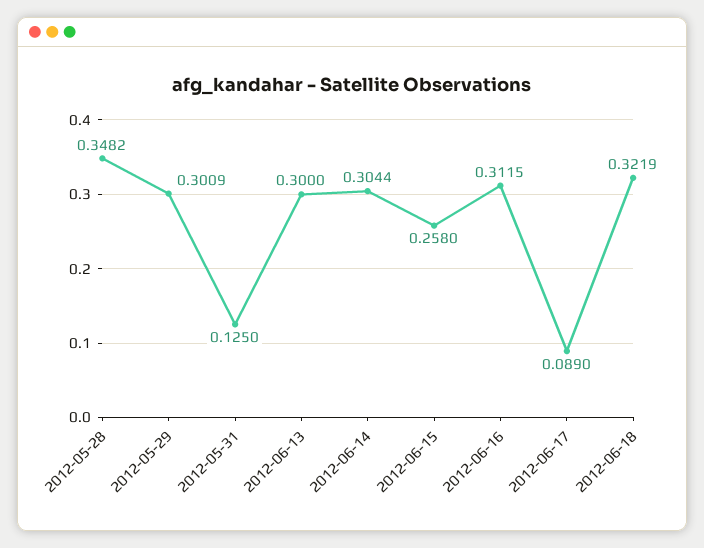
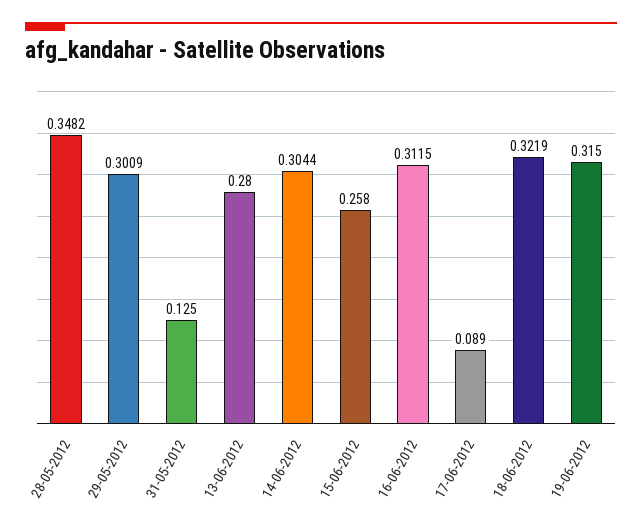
2012-06-13: 0.3 -> 0.28
19-06-2012: none -> 0.315

